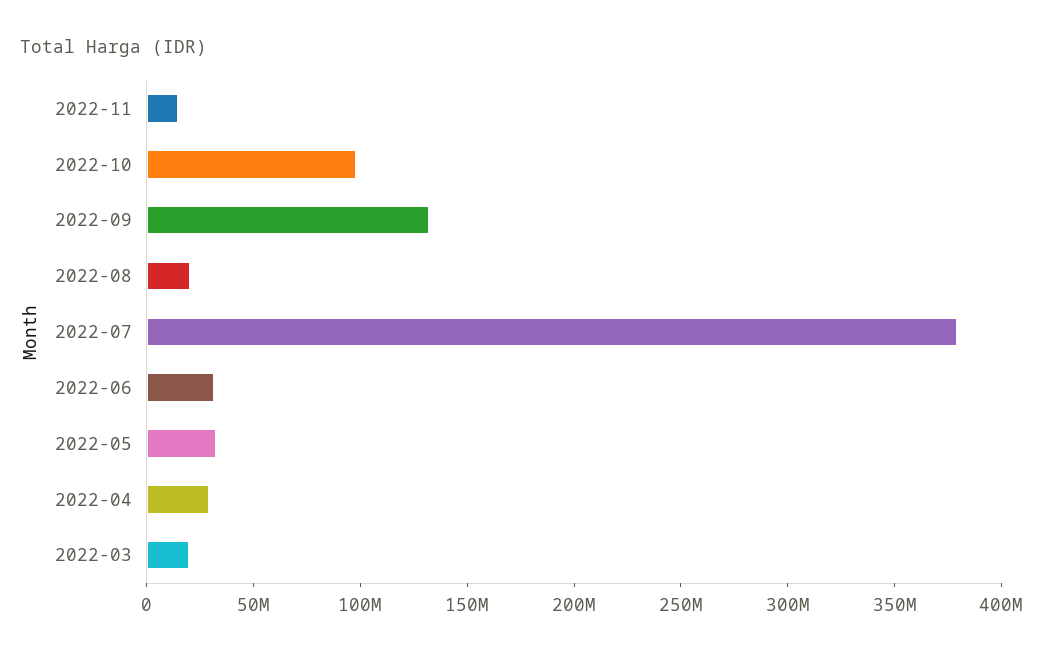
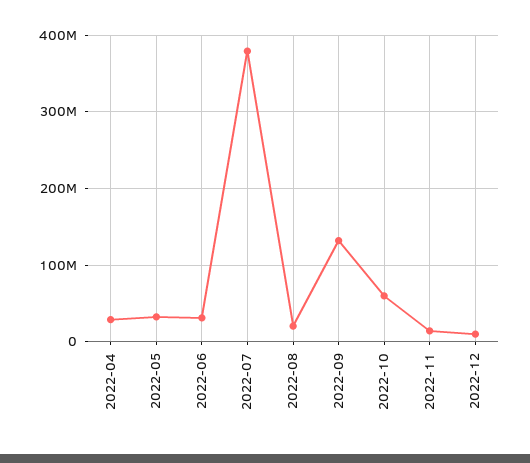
2022-10: 100000000 -> 60000000
2022-03: 20000000 -> none
2022-12: none -> 10000000

